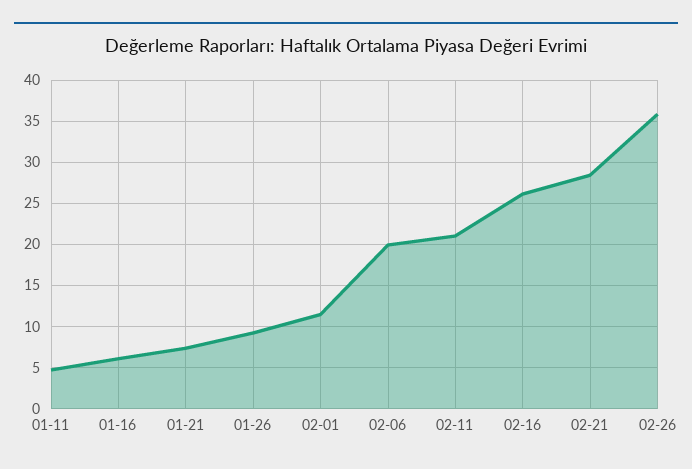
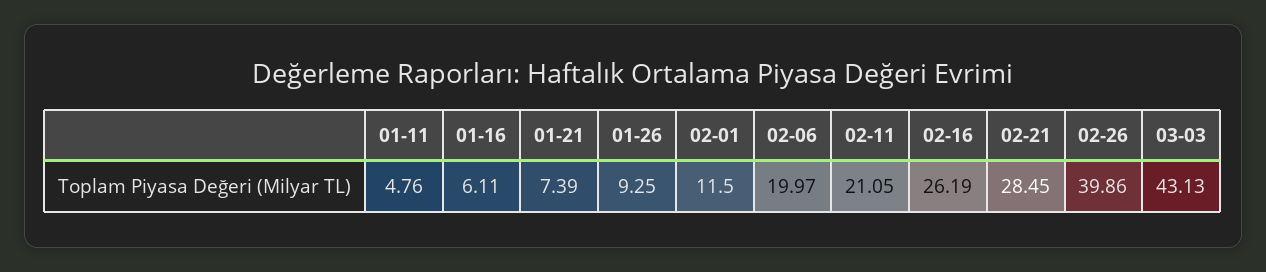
02-26: 36 -> 39.86
03-03: none -> 43.13

